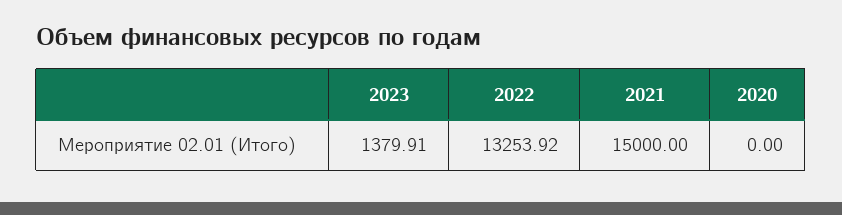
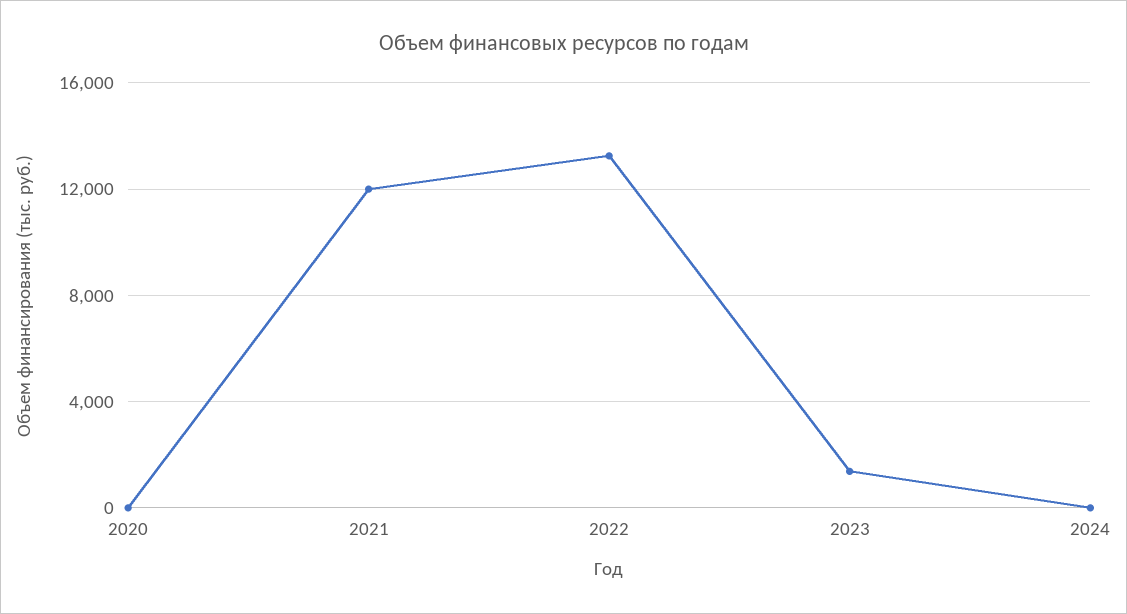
2021: 15000 -> 12000
2024: none -> 0

